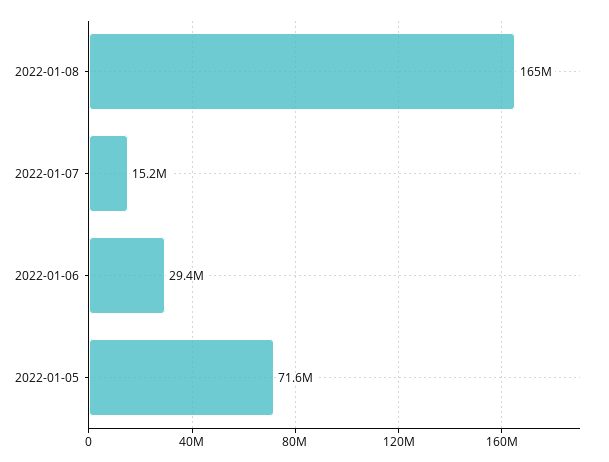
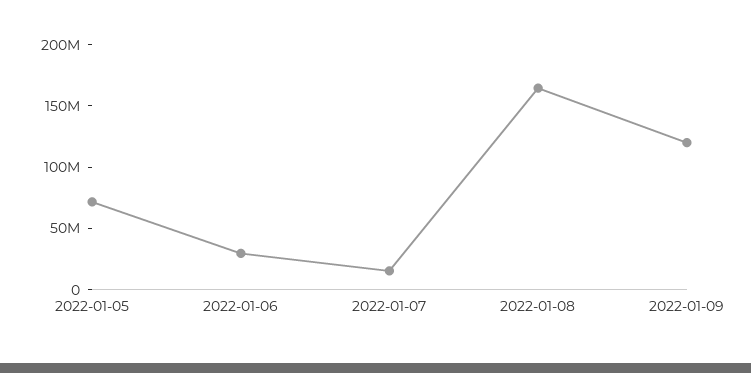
2022-01-09: none -> 120000000

